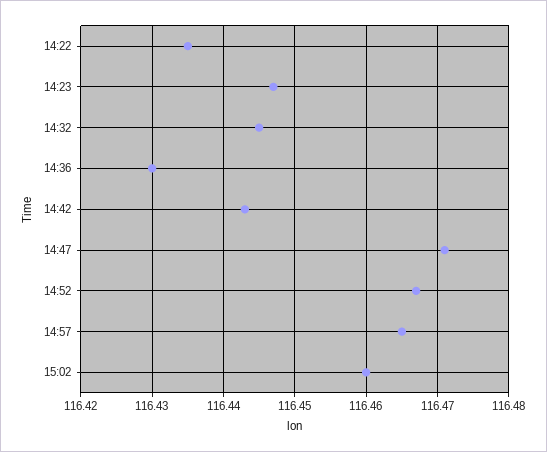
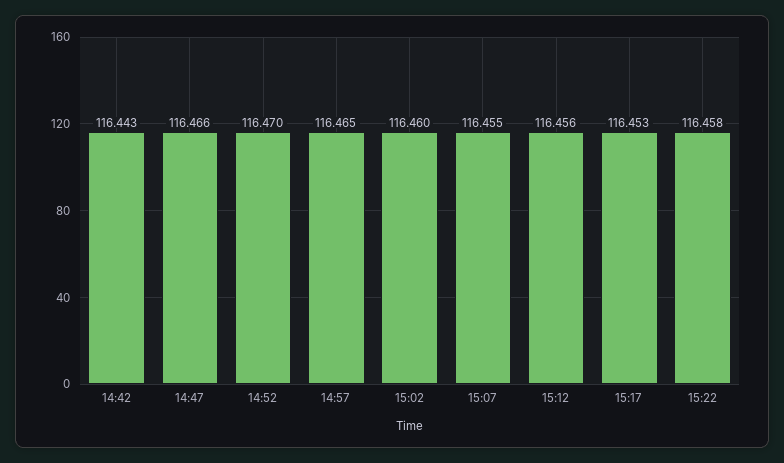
14:22: 116.435 -> none
14:23: 116.447 -> none
14:32: 116.445 -> none
14:36: 116.43 -> none
14:47: 116.471 -> 116.466
14:52: 116.467 -> 116.47
15:07: none -> 116.455
15:12: none -> 116.456
15:17: none -> 116.453
15:22: none -> 116.458

